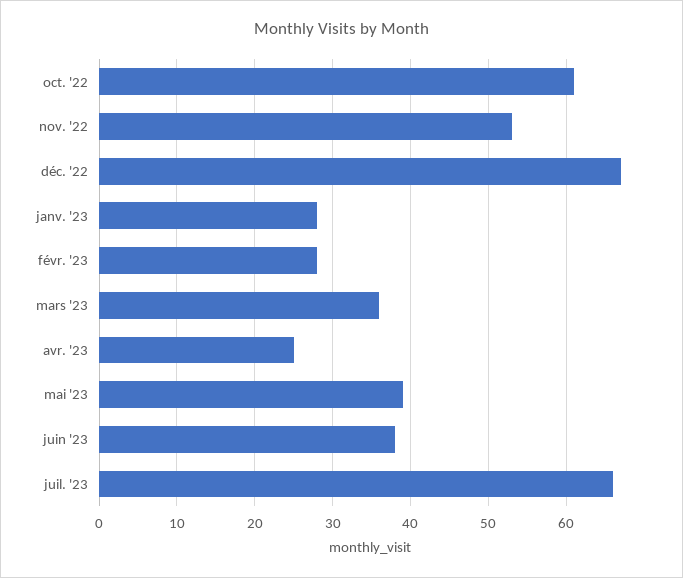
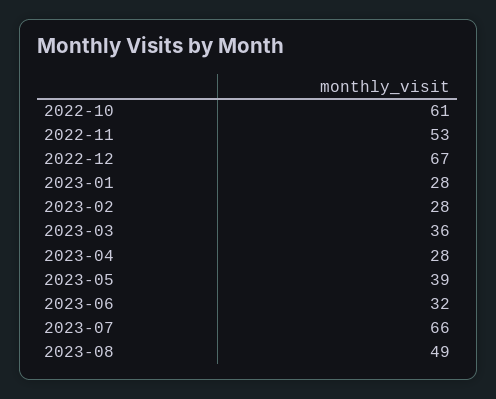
avr. '23: 25 -> 28
juin '23: 38 -> 32
2023-08: none -> 49

